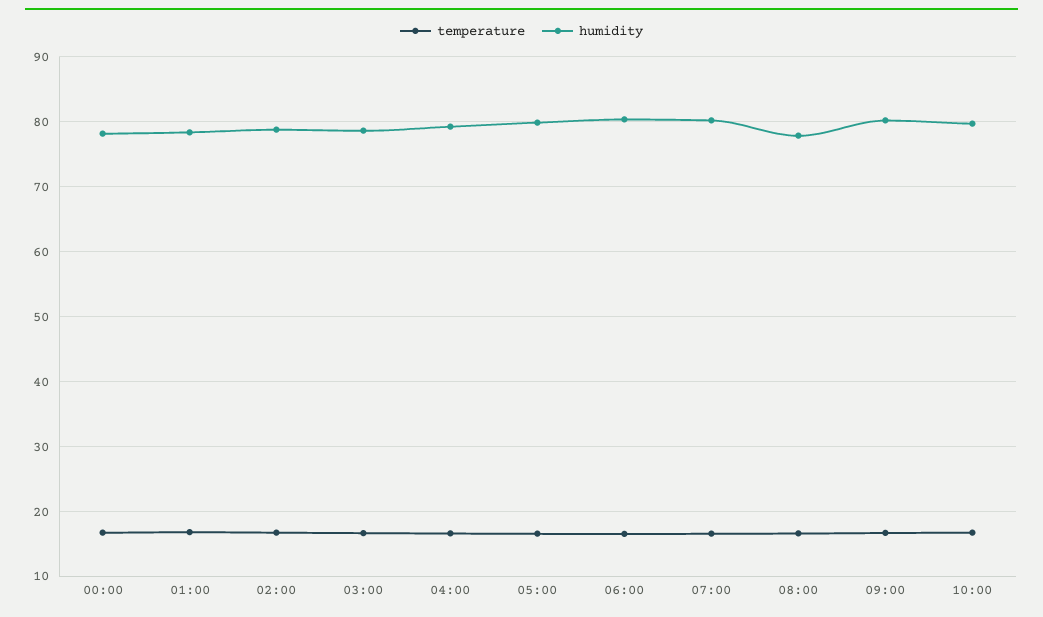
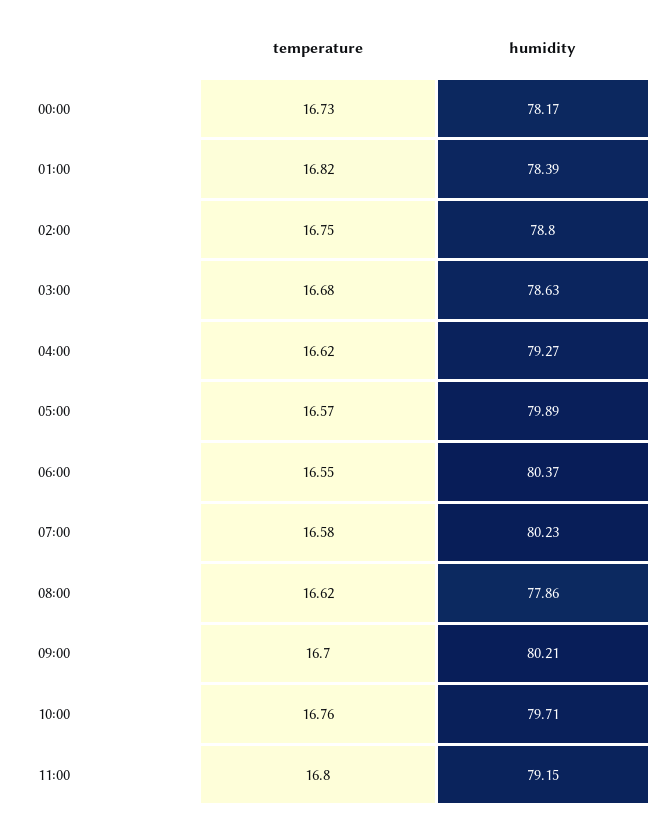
temperature, 11:00: none -> 16.8
humidity, 11:00: none -> 79.15

